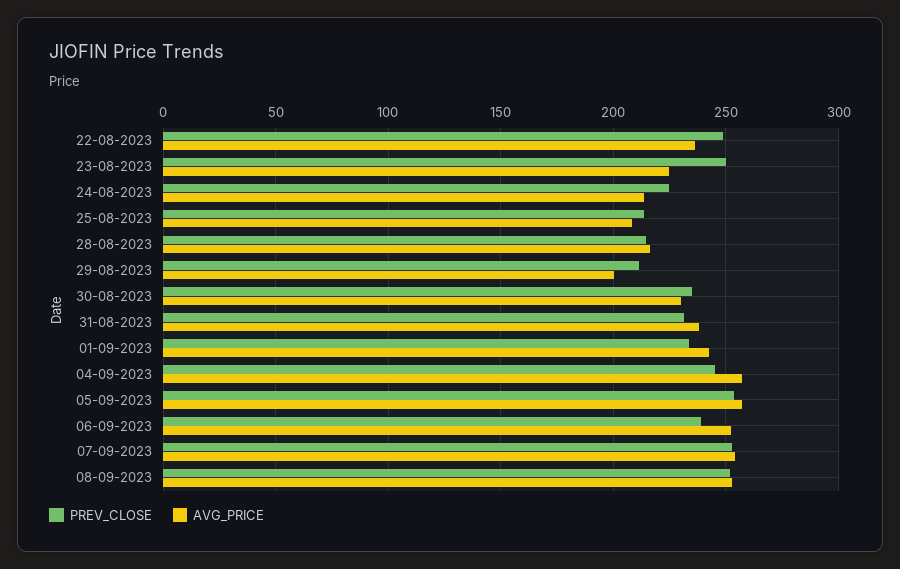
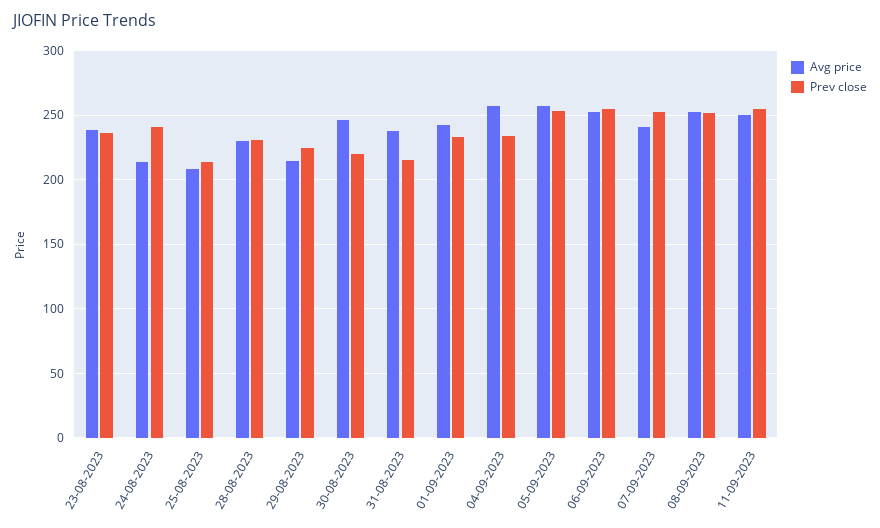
PREV_CLOSE, 22-08-2023: 250 -> none
AVG_PRICE, 22-08-2023: 235 -> none
PREV_CLOSE, 23-08-2023: 250 -> 235
AVG_PRICE, 23-08-2023: 225 -> 240
PREV_CLOSE, 24-08-2023: 225 -> 240
PREV_CLOSE, 28-08-2023: 215 -> 230
AVG_PRICE, 28-08-2023: 215 -> 230
PREV_CLOSE, 29-08-2023: 210 -> 225
AVG_PRICE, 29-08-2023: 200 -> 215
PREV_CLOSE, 30-08-2023: 235 -> 220
AVG_PRICE, 30-08-2023: 230 -> 245
PREV_CLOSE, 31-08-2023: 230 -> 215
PREV_CLOSE, 04-09-2023: 245 -> 235
PREV_CLOSE, 06-09-2023: 240 -> 255
AVG_PRICE, 07-09-2023: 255 -> 240
AVG_PRICE, 11-09-2023: none -> 250
PREV_CLOSE, 11-09-2023: none -> 255

